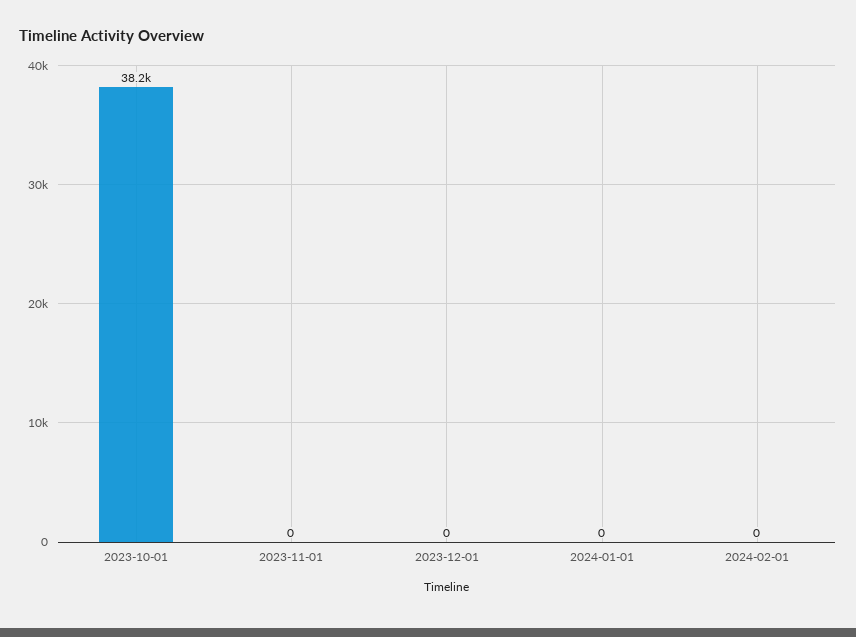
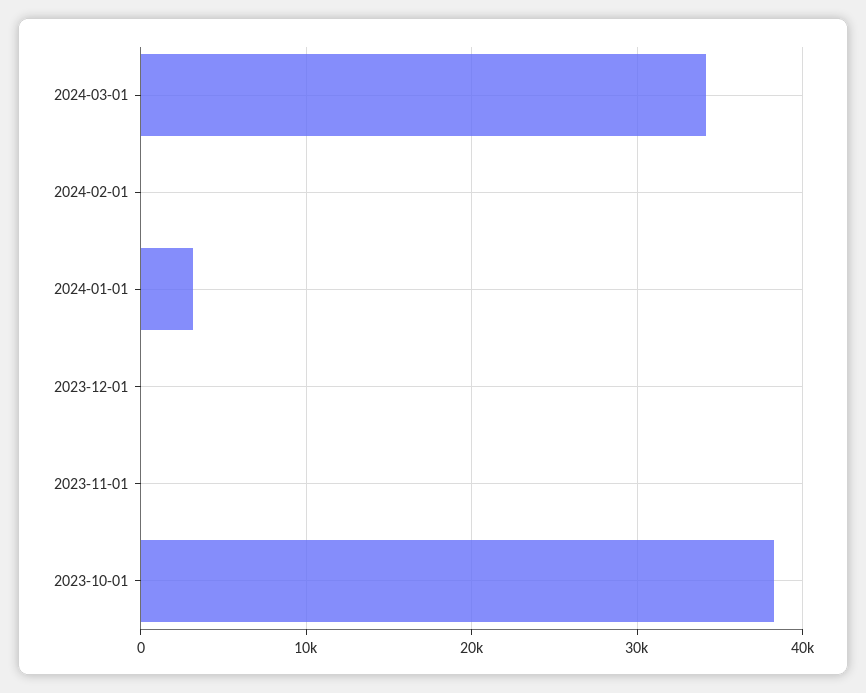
2024-01-01: 0 -> 3000
2024-03-01: none -> 34000

